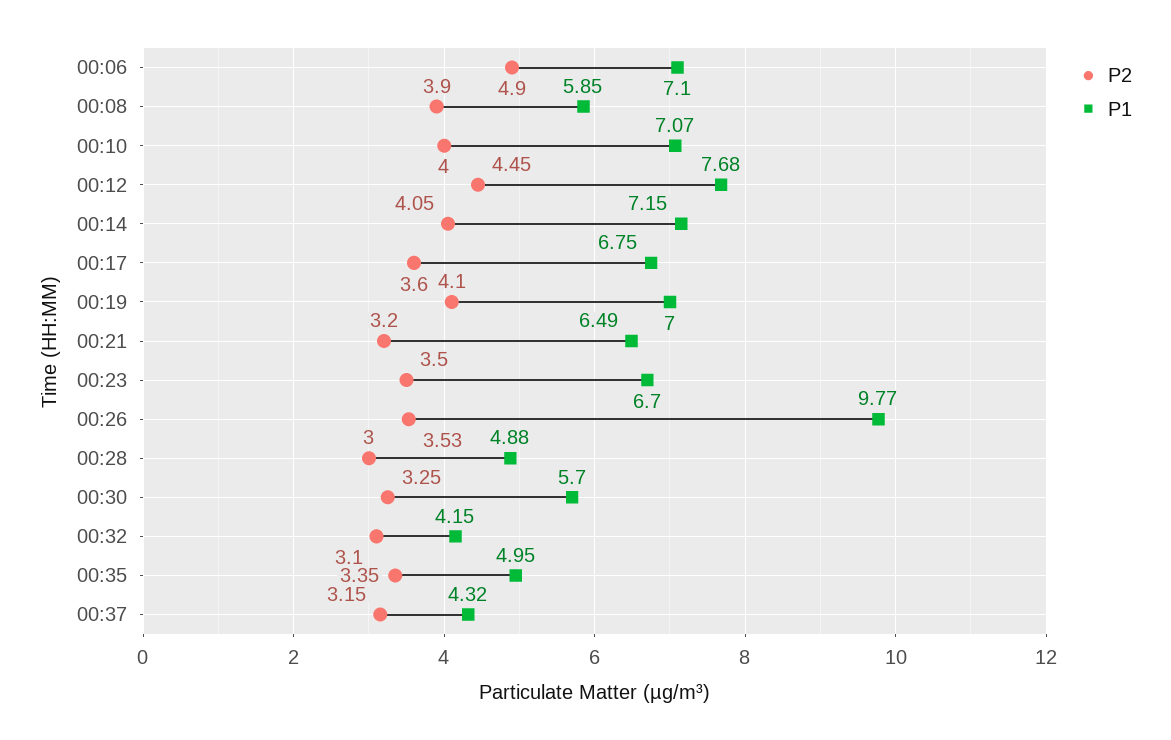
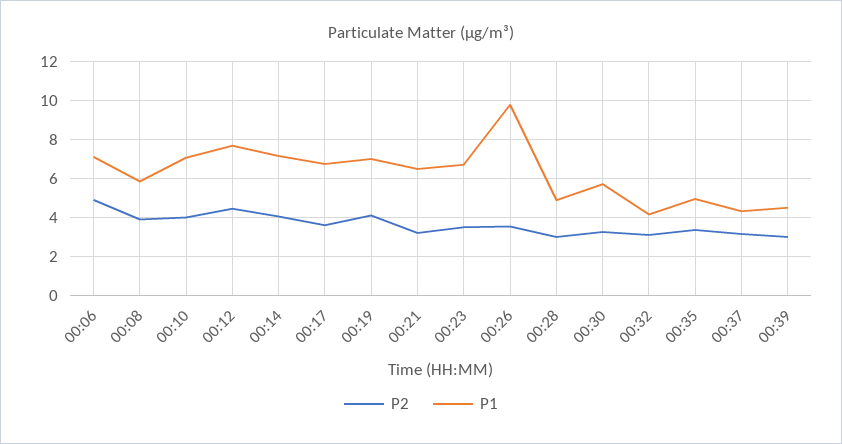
P2, 00:39: none -> 3
P1, 00:39: none -> 4.5

